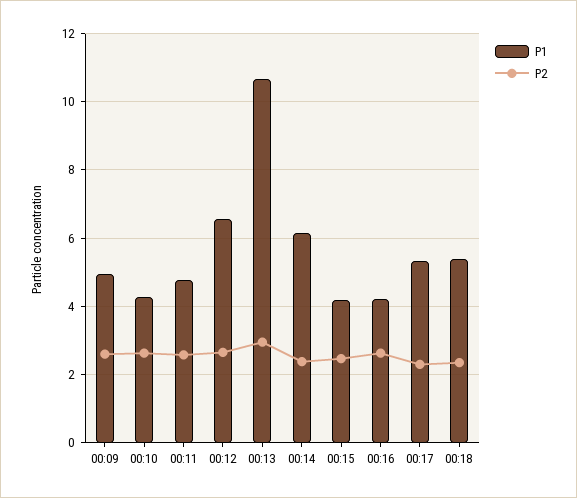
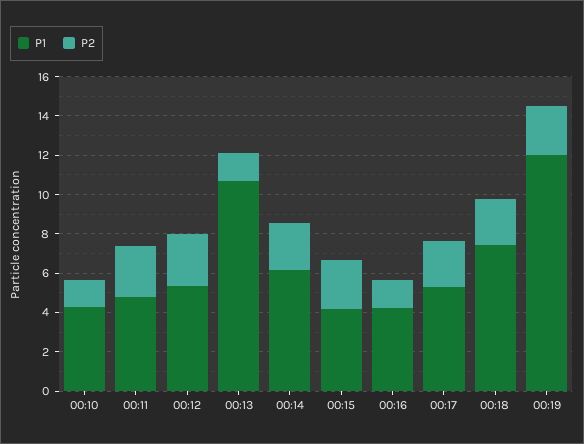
P1, 00:09: 5 -> none
P2, 00:09: 2.6 -> none
P2, 00:10: 2.6 -> 1.5
P1, 00:12: 6.6 -> 5.5
P2, 00:13: 3 -> 1.5
P2, 00:16: 2.6 -> 1.5
P1, 00:18: 5.4 -> 7.5
P1, 00:19: none -> 12
P2, 00:19: none -> 2.5

